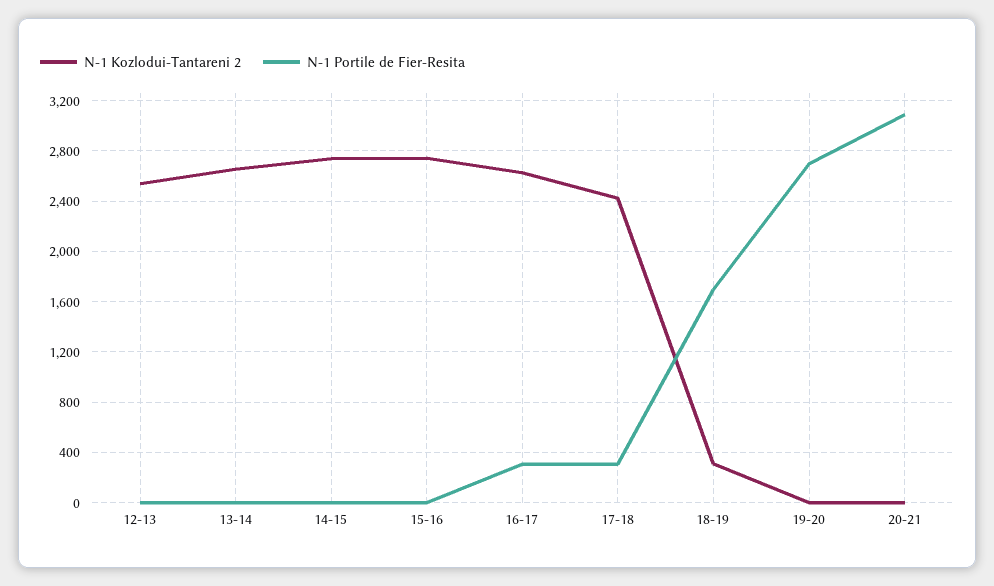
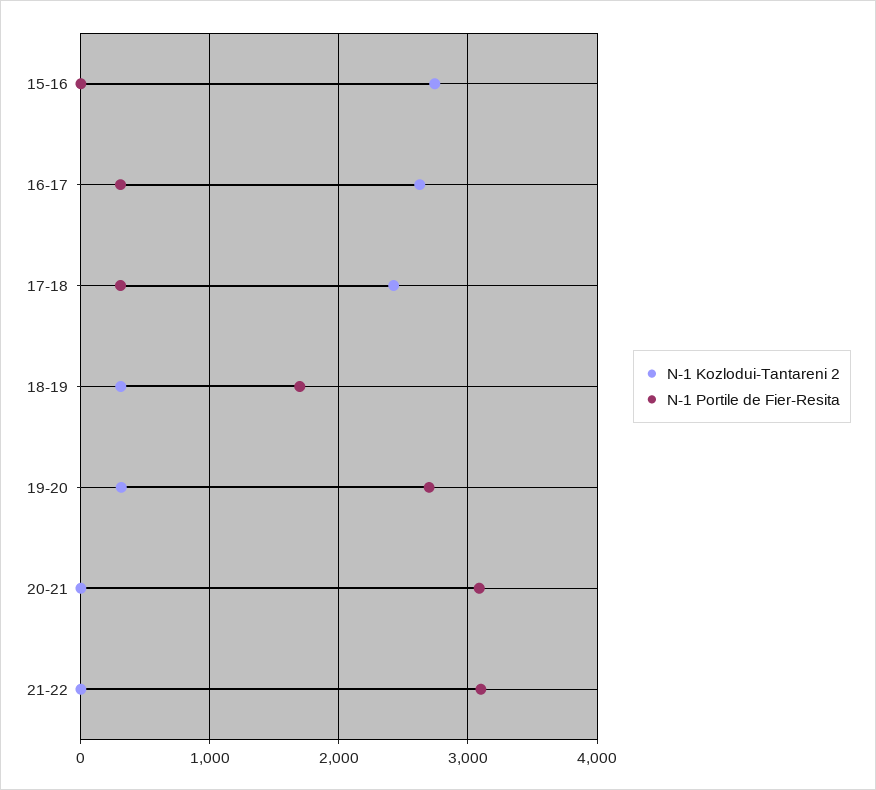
N-1 Kozlodui-Tantareni 2, 12-13: 2550 -> none
N-1 Portile de Fier-Resita, 12-13: 0 -> none
N-1 Kozlodui-Tantareni 2, 13-14: 2650 -> none
N-1 Portile de Fier-Resita, 13-14: 0 -> none
N-1 Kozlodui-Tantareni 2, 14-15: 2750 -> none
N-1 Portile de Fier-Resita, 14-15: 0 -> none
N-1 Kozlodui-Tantareni 2, 19-20: 0 -> 300
N-1 Kozlodui-Tantareni 2, 21-22: none -> 0
N-1 Portile de Fier-Resita, 21-22: none -> 3100

